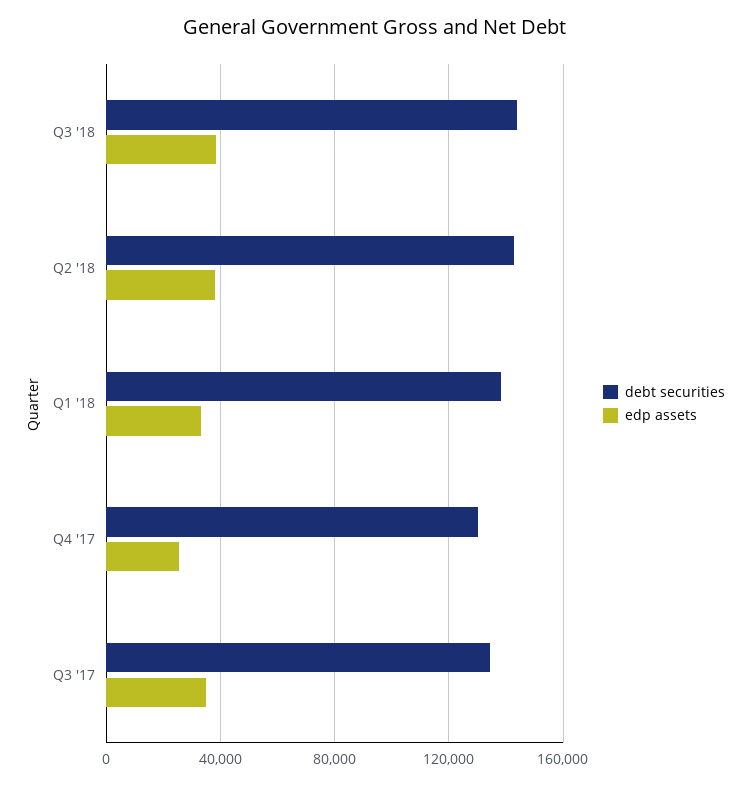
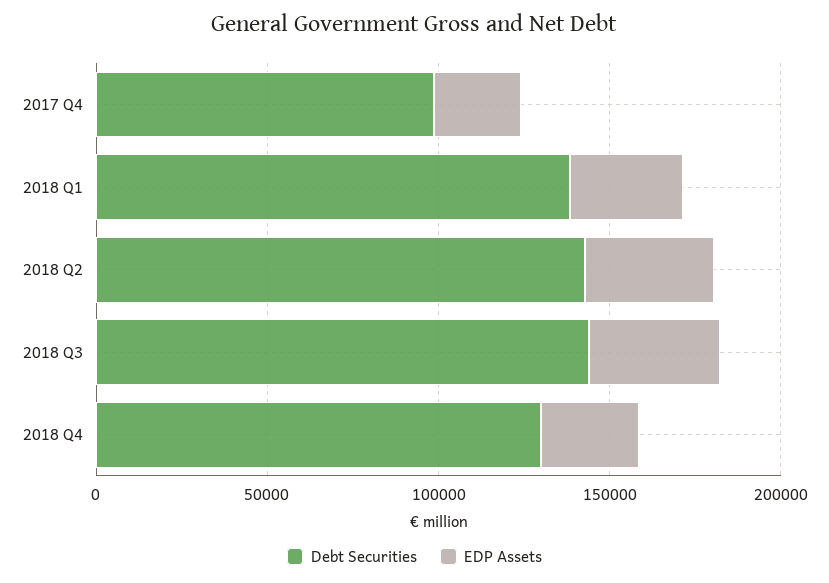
debt securities, Q4 '17: 130000 -> 100000
debt securities, Q3 '17: 135000 -> none
edp assets, Q3 '17: 35000 -> none
debt securities, 2018 Q4: none -> 130000
edp assets, 2018 Q4: none -> 30000

